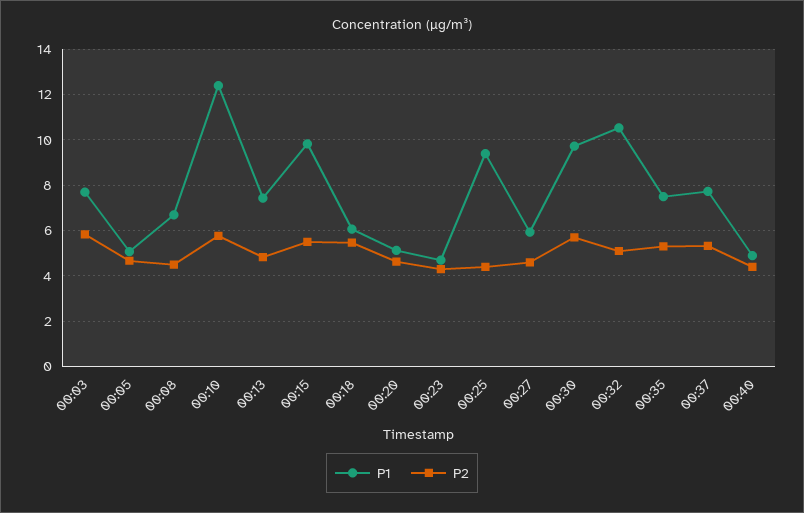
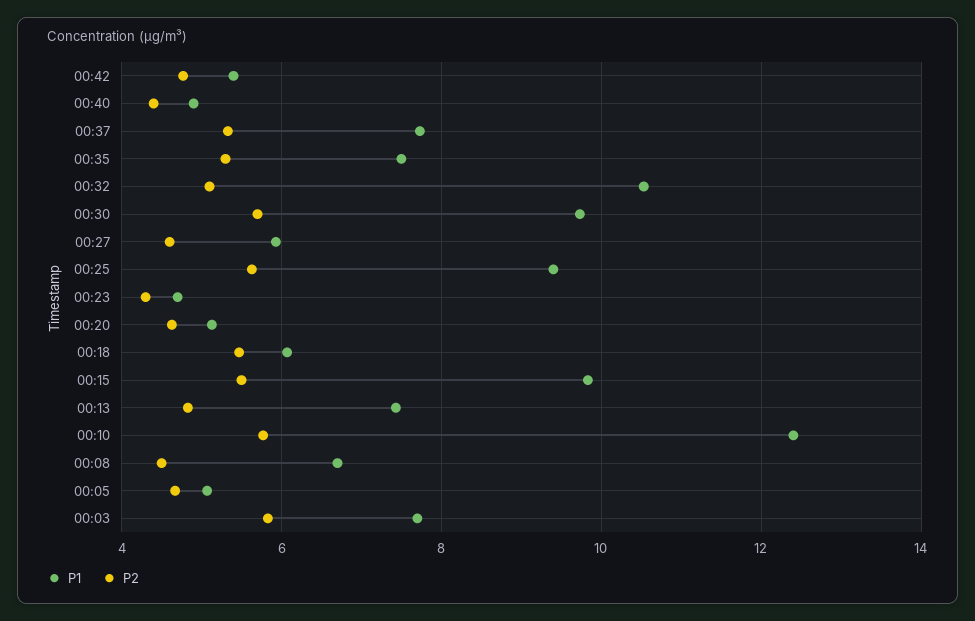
P2, 00:25: 4.5 -> 5.6
P1, 00:42: none -> 5.4
P2, 00:42: none -> 4.8

